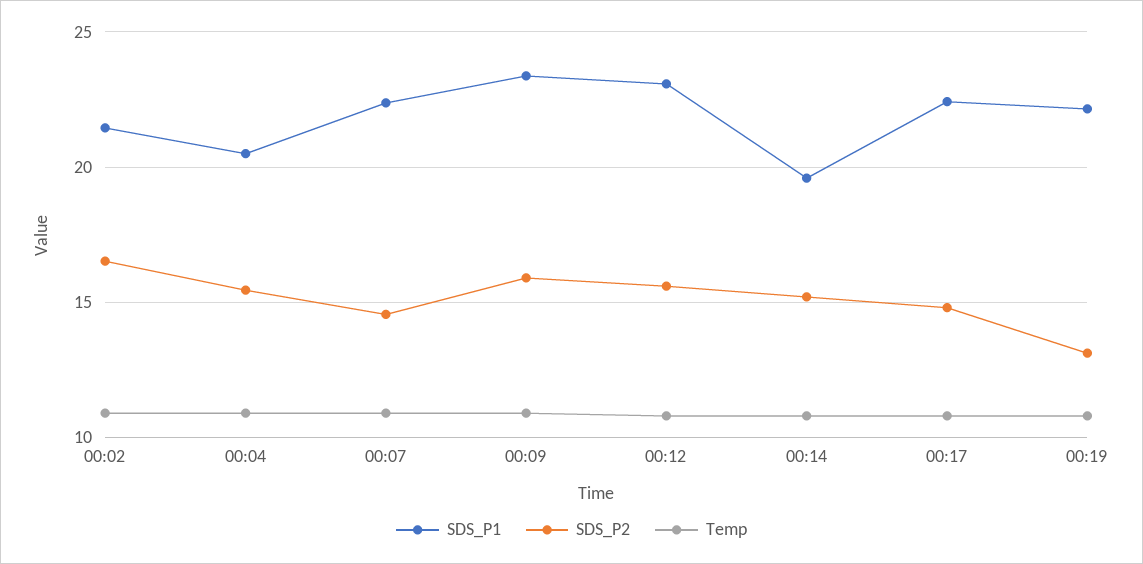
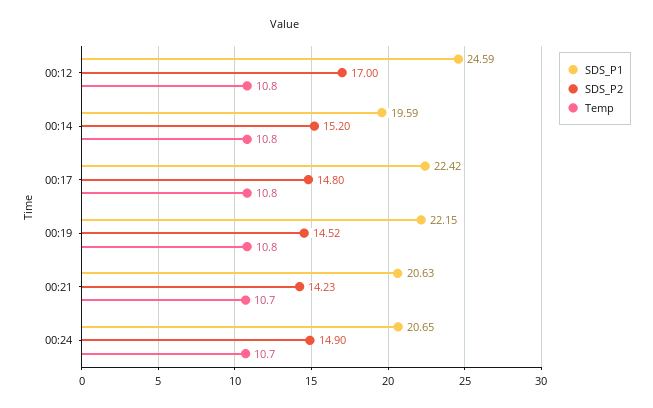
SDS_P1, 00:02: 21.5 -> none
SDS_P2, 00:02: 16.5 -> none
Temp, 00:02: 11 -> none
SDS_P1, 00:04: 20.5 -> none
SDS_P2, 00:04: 15.5 -> none
Temp, 00:04: 11 -> none
SDS_P1, 00:07: 22.5 -> none
SDS_P2, 00:07: 14.5 -> none
Temp, 00:07: 11 -> none
SDS_P1, 00:09: 23.5 -> none
SDS_P2, 00:09: 16 -> none
Temp, 00:09: 11 -> none
SDS_P1, 00:12: 23 -> 24.59
SDS_P2, 00:12: 15.5 -> 17
SDS_P2, 00:19: 13 -> 14.52
SDS_P1, 00:21: none -> 20.63
SDS_P2, 00:21: none -> 14.23
Temp, 00:21: none -> 10.7
SDS_P1, 00:24: none -> 20.65
SDS_P2, 00:24: none -> 14.9
Temp, 00:24: none -> 10.7

